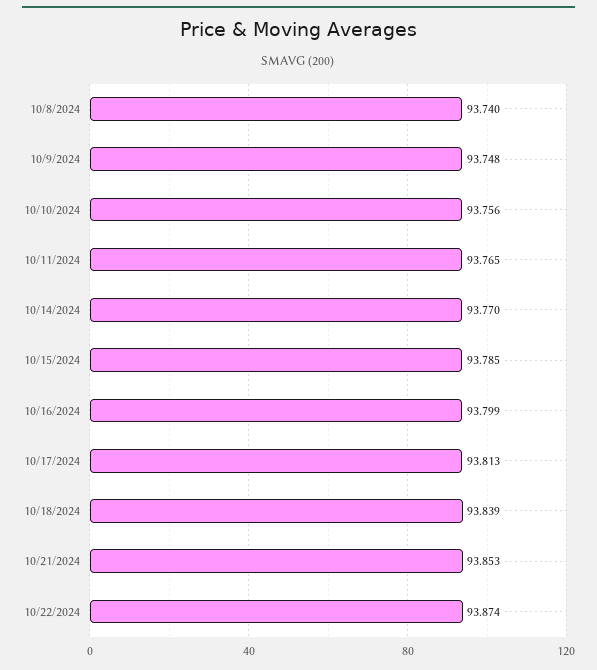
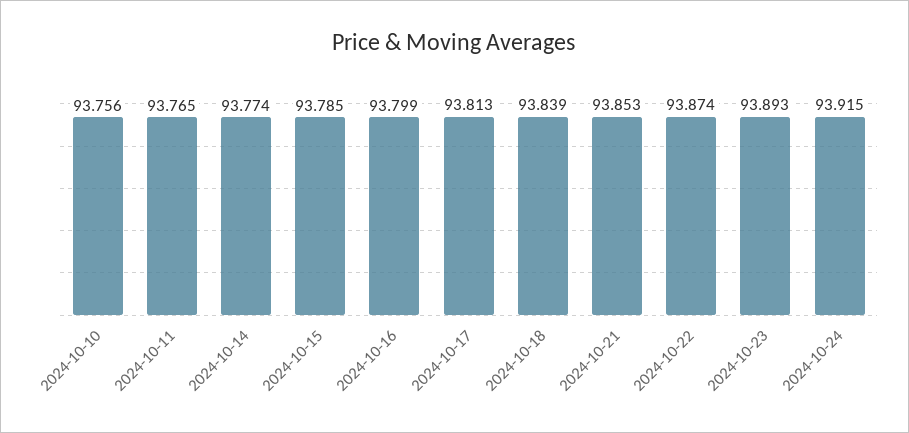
10/8/2024: 93.74 -> none
10/9/2024: 93.748 -> none
10/14/2024: 93.77 -> 93.774
2024-10-23: none -> 93.893
2024-10-24: none -> 93.915

